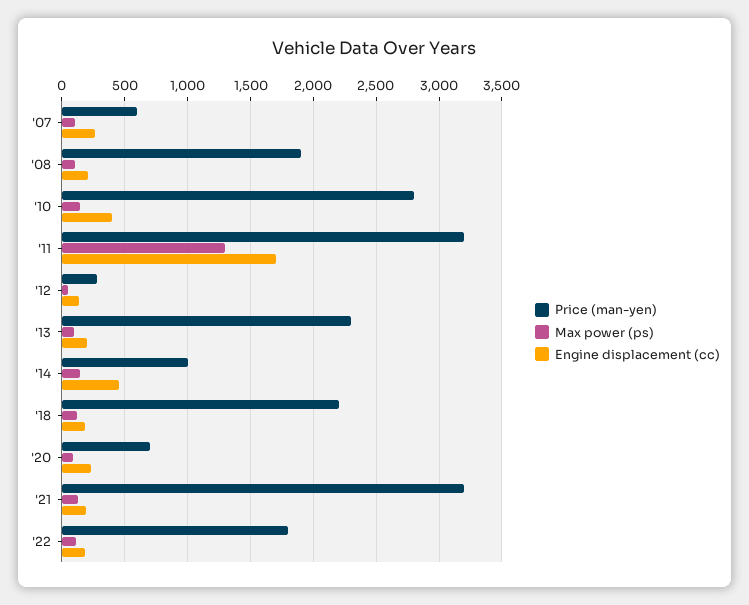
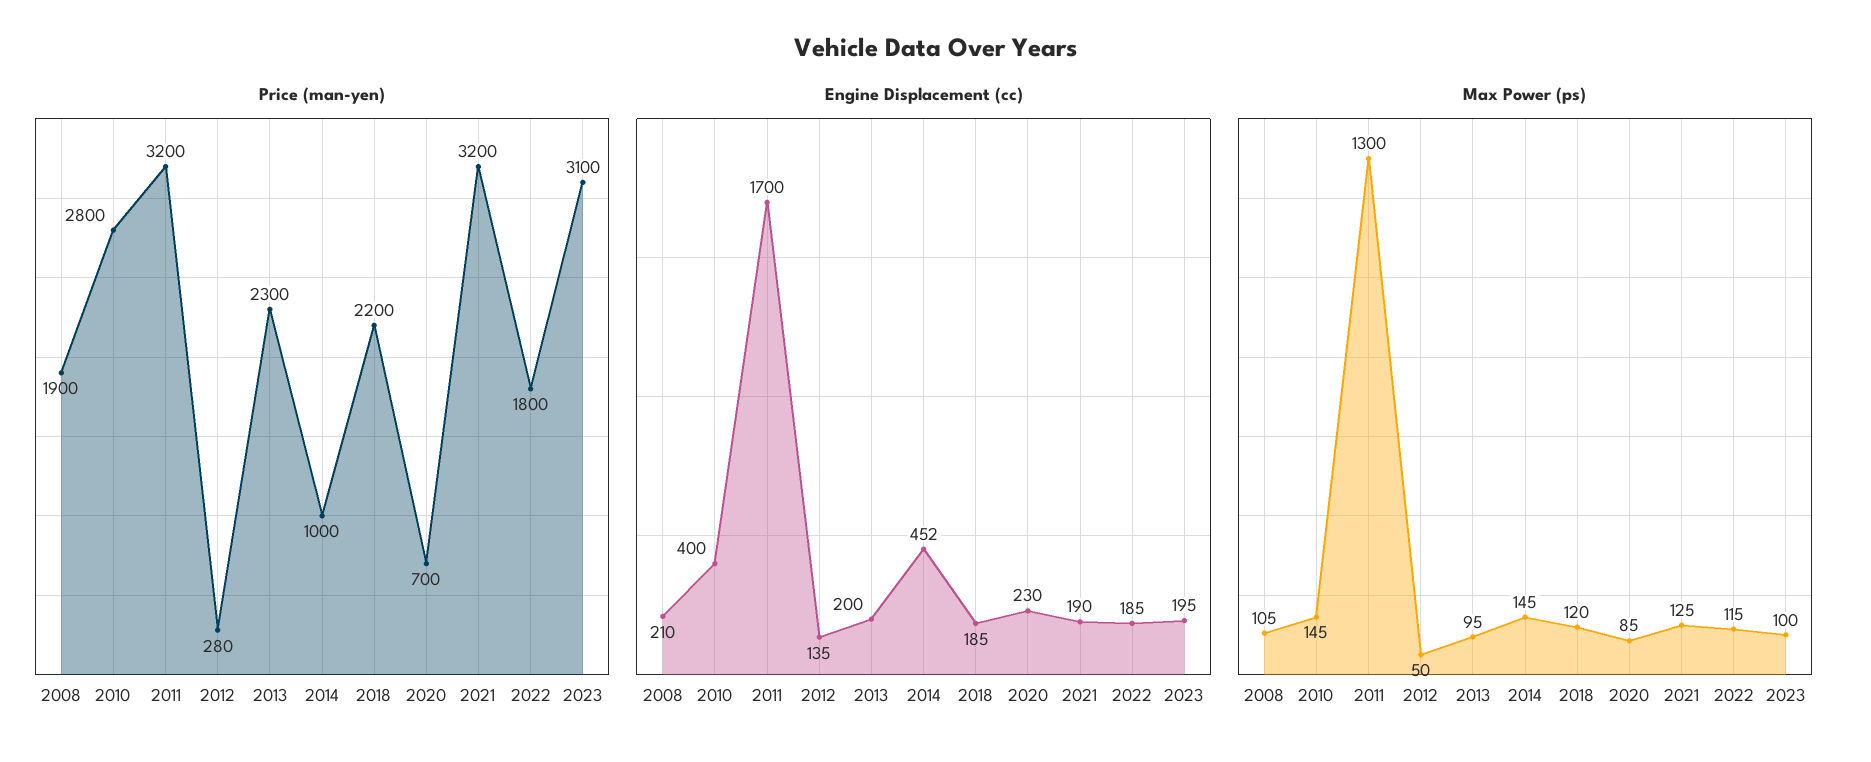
Price (man-yen), '07: 600 -> none
Max power (ps), '07: 100 -> none
Engine displacement (cc), '07: 250 -> none
Price (man-yen), 2023: none -> 3100
Engine displacement (cc), 2023: none -> 195
Max power (ps), 2023: none -> 100

